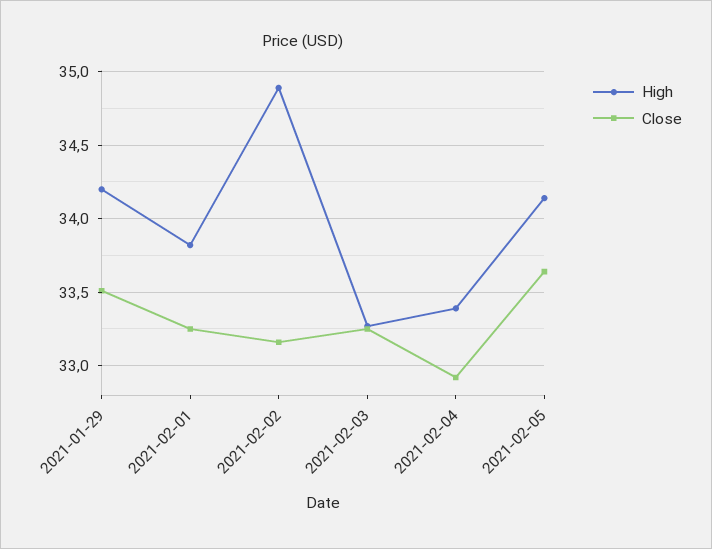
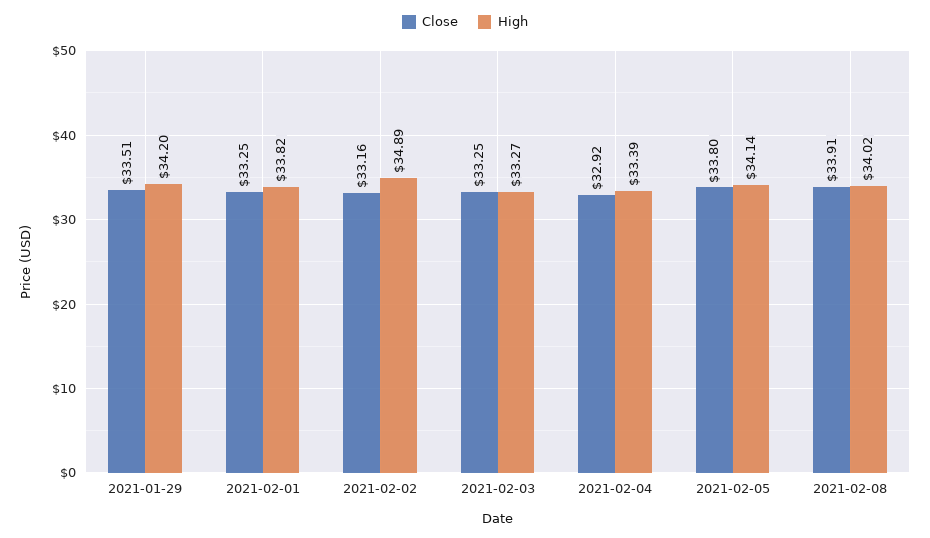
Close, 2021-02-05: 33.65 -> 33.8
Close, 2021-02-08: none -> 33.91
High, 2021-02-08: none -> 34.02

